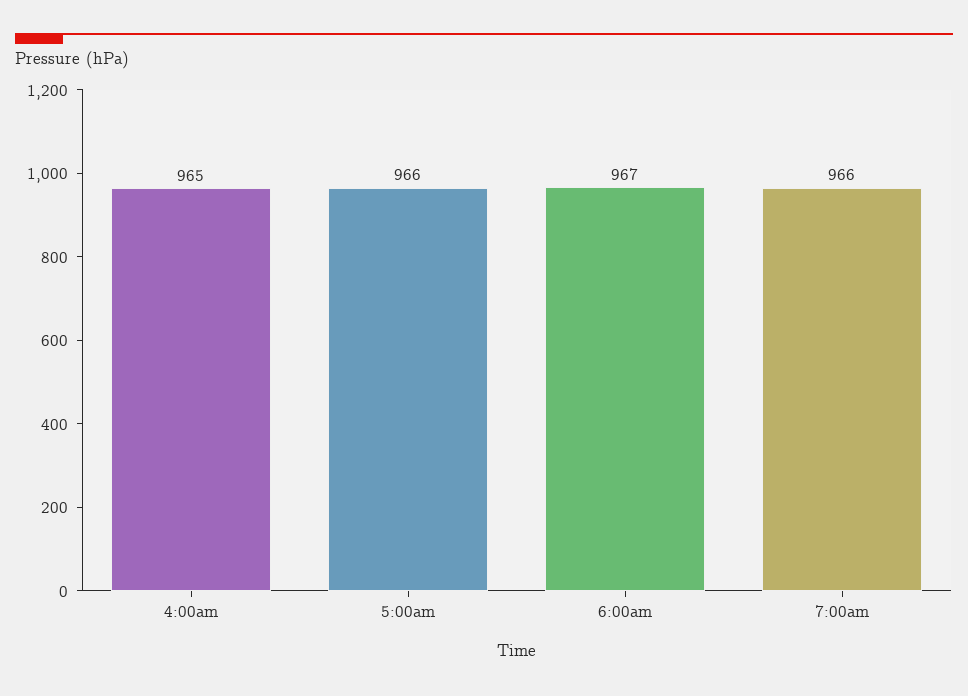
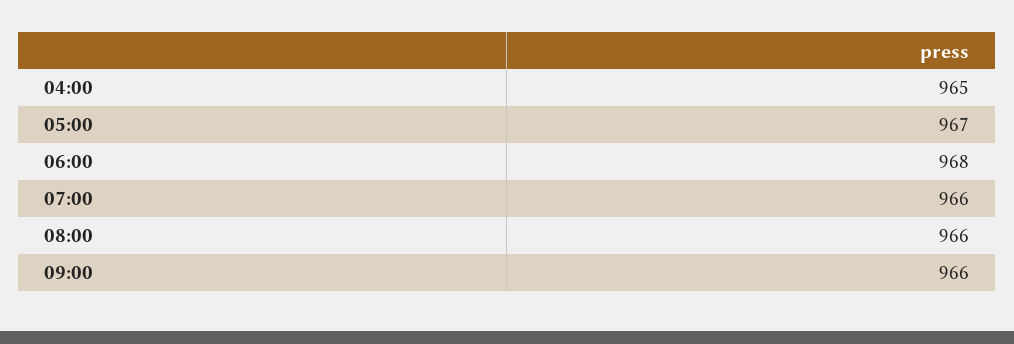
5:00am: 966 -> 967
6:00am: 967 -> 968
08:00: none -> 966
09:00: none -> 966

